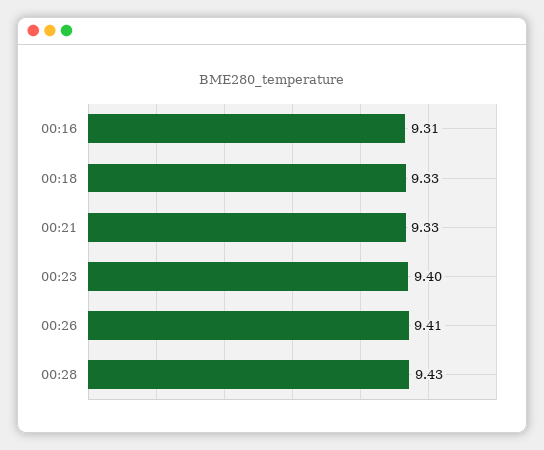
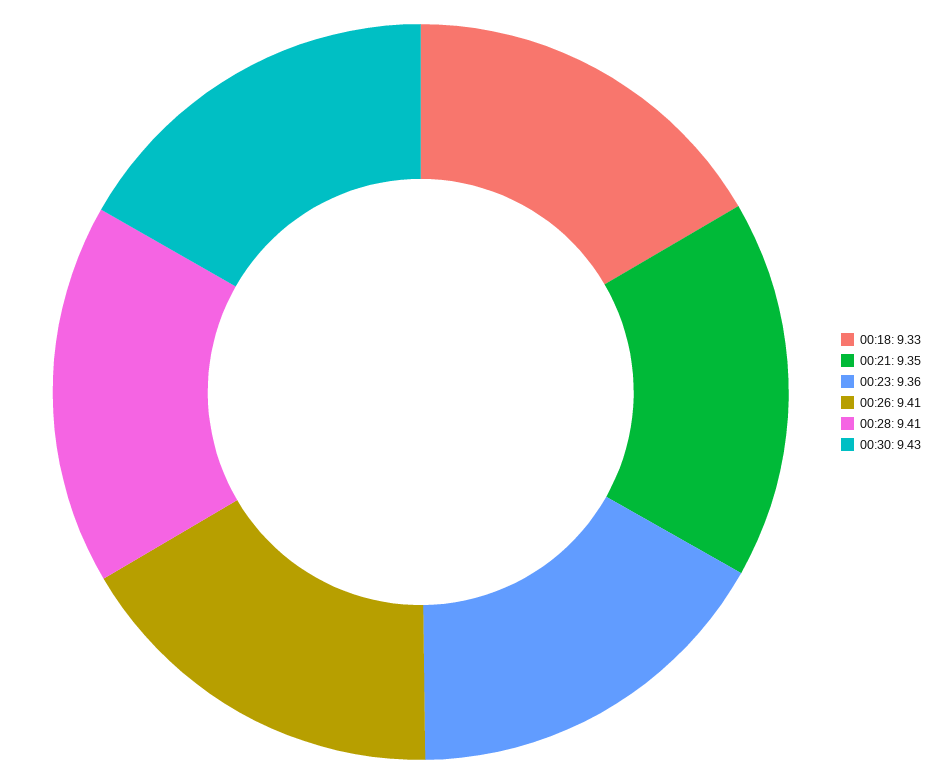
00:16: 9.31 -> none
00:21: 9.33 -> 9.35
00:23: 9.4 -> 9.36
00:28: 9.43 -> 9.41
00:30: none -> 9.43

